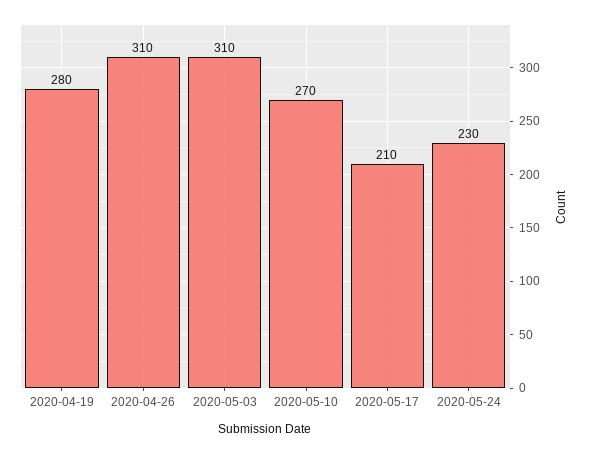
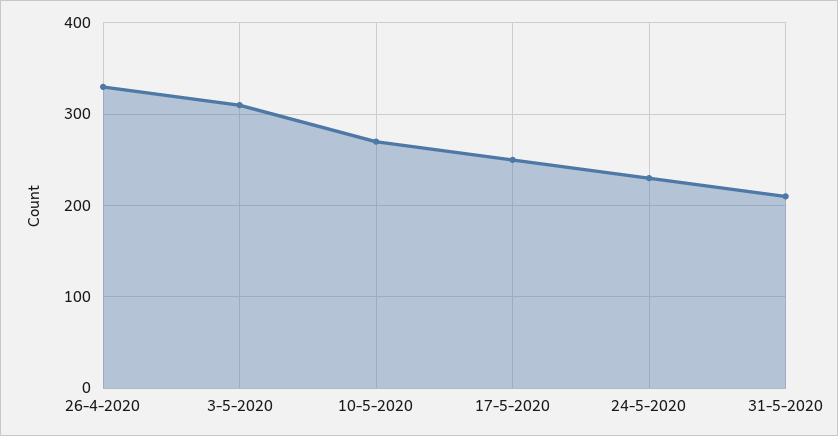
2020-04-19: 280 -> none
2020-04-26: 310 -> 330
2020-05-17: 210 -> 250
31-5-2020: none -> 210

